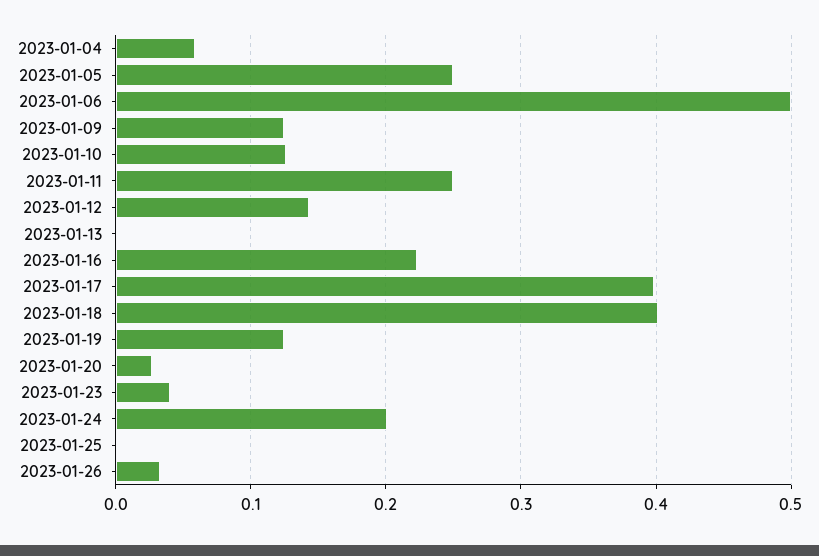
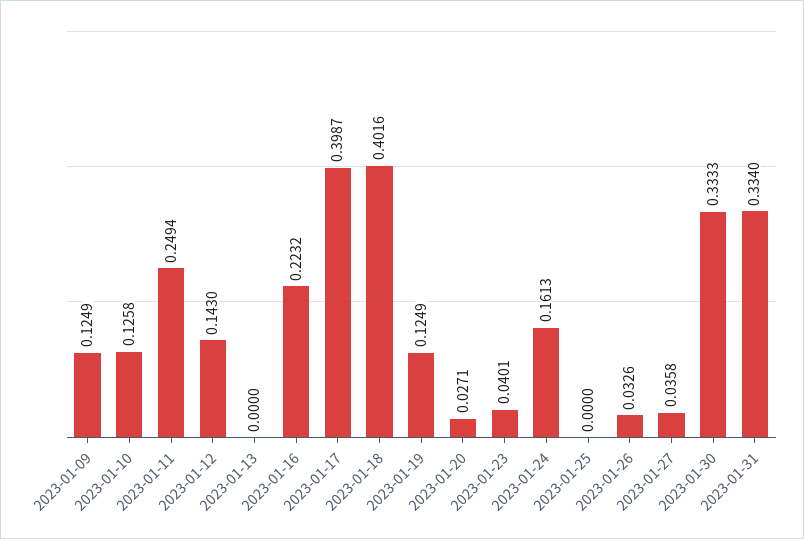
2023-01-04: 0.06 -> none
2023-01-05: 0.25 -> none
2023-01-06: 0.5 -> none
2023-01-24: 0.2 -> 0.1613
2023-01-27: none -> 0.0358
2023-01-30: none -> 0.3333
2023-01-31: none -> 0.334

